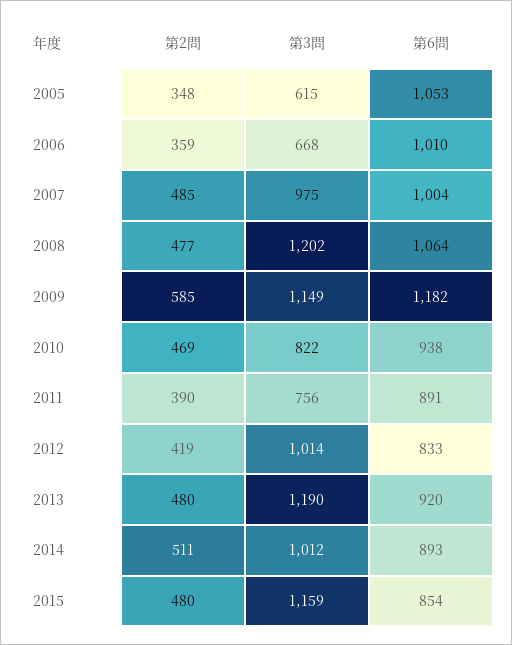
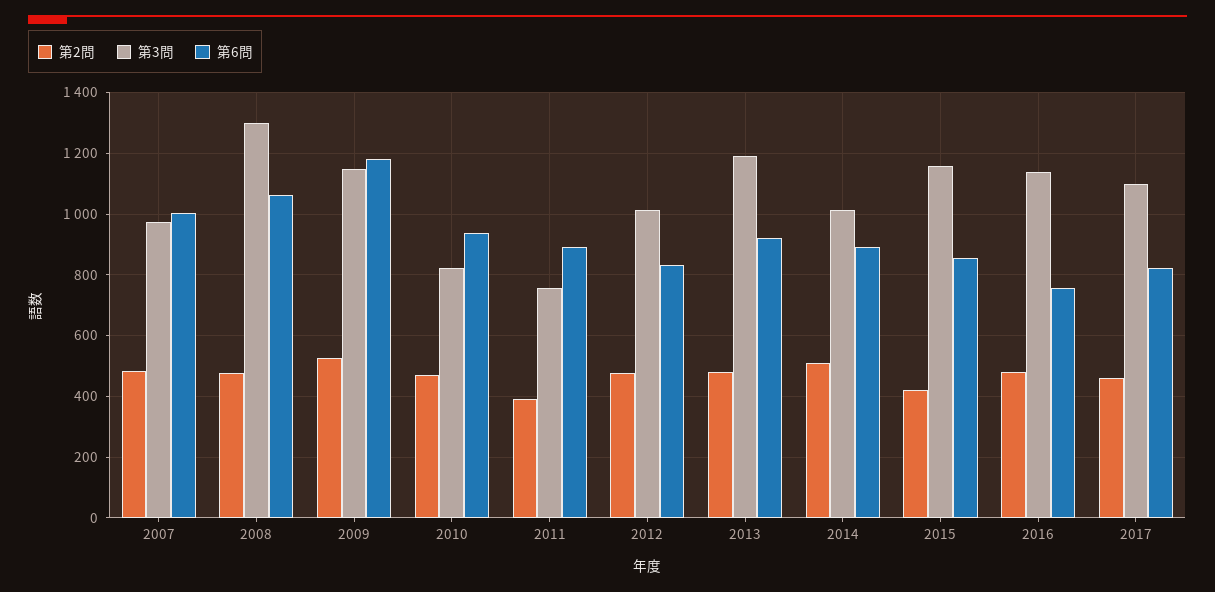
第2問, 2005: 348 -> none
第3問, 2005: 615 -> none
第6問, 2005: 1053 -> none
第2問, 2006: 359 -> none
第3問, 2006: 668 -> none
第6問, 2006: 1010 -> none
第3問, 2008: 1202 -> 1300
第2問, 2009: 585 -> 520
第2問, 2012: 419 -> 480
第2問, 2015: 480 -> 420
第2問, 2016: none -> 480
第3問, 2016: none -> 1140
第6問, 2016: none -> 760
第2問, 2017: none -> 460
第3問, 2017: none -> 1100
第6問, 2017: none -> 820

